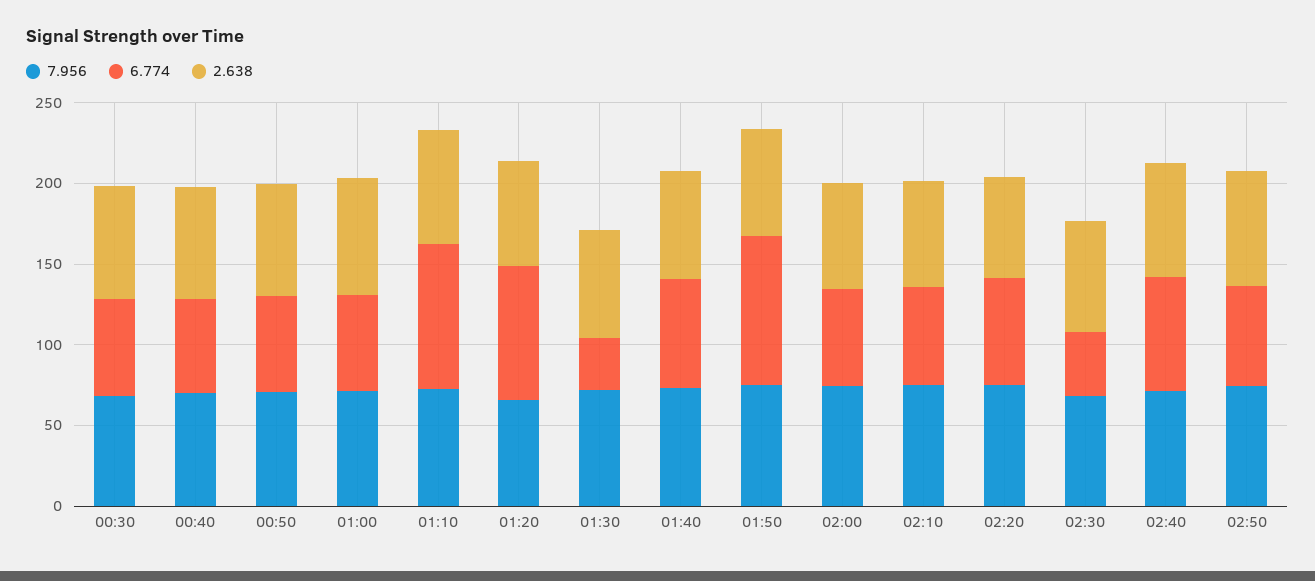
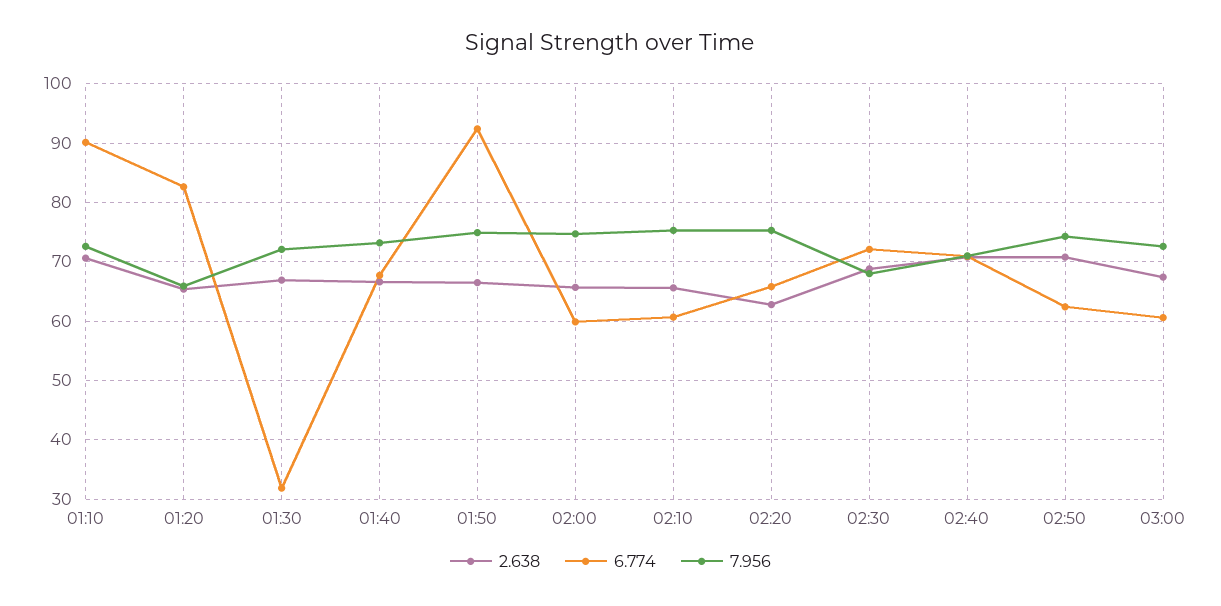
7.956, 00:30: 70 -> none
6.774, 00:30: 60 -> none
2.638, 00:30: 70 -> none
7.956, 00:40: 70 -> none
6.774, 00:40: 60 -> none
2.638, 00:40: 70 -> none
7.956, 00:50: 70 -> none
6.774, 00:50: 60 -> none
2.638, 00:50: 70 -> none
7.956, 01:00: 70 -> none
6.774, 01:00: 60 -> none
2.638, 01:00: 70 -> none
6.774, 02:30: 40 -> 72
2.638, 03:00: none -> 68
6.774, 03:00: none -> 60
7.956, 03:00: none -> 72

